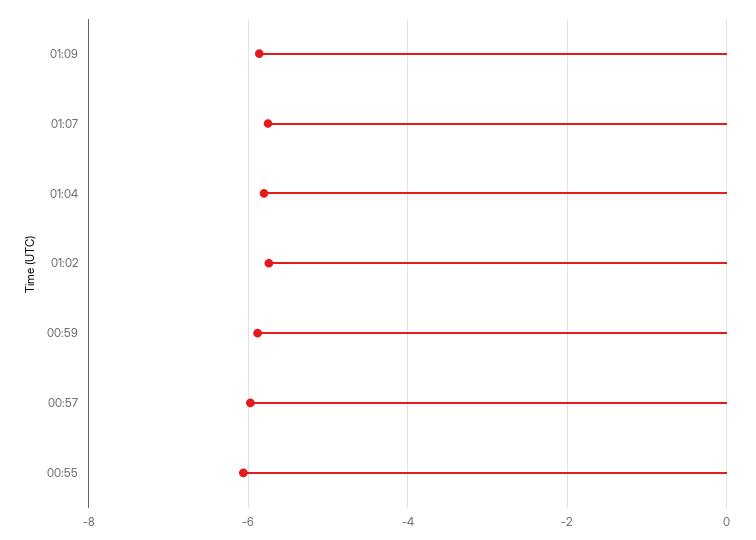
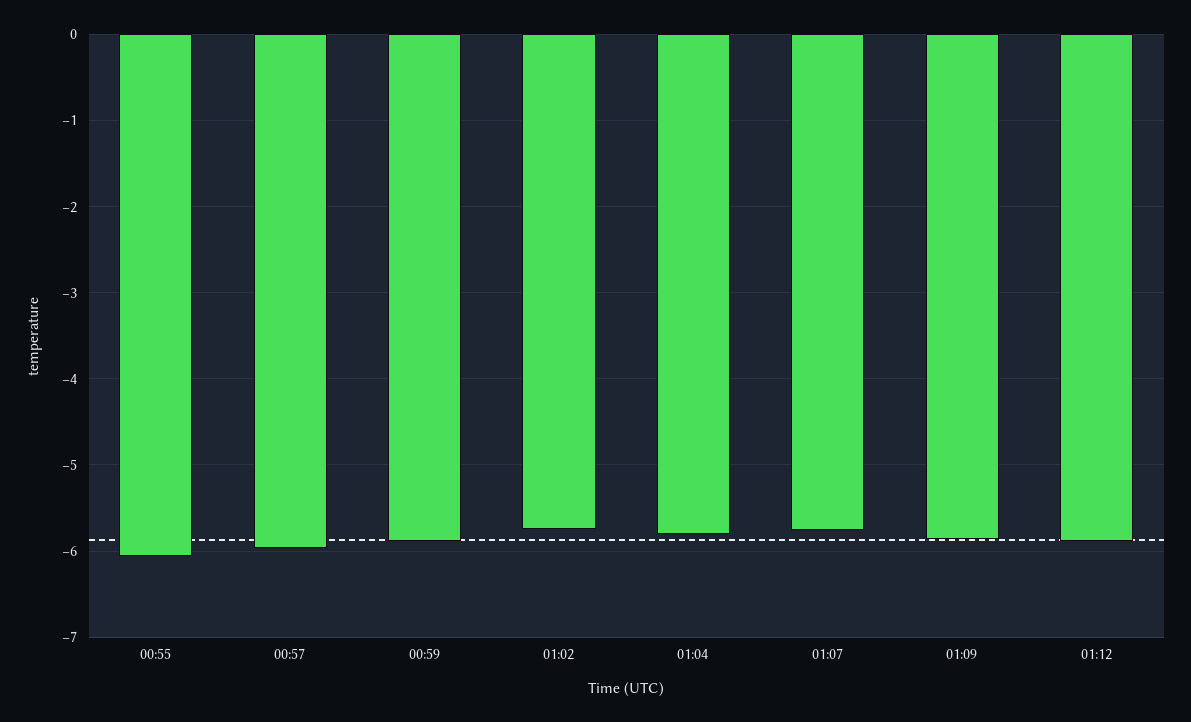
01:12: none -> -5.9

